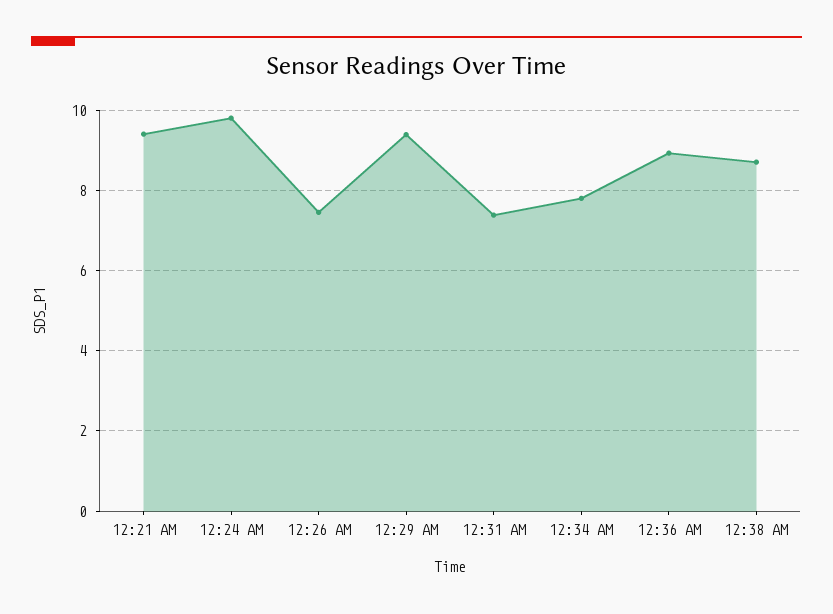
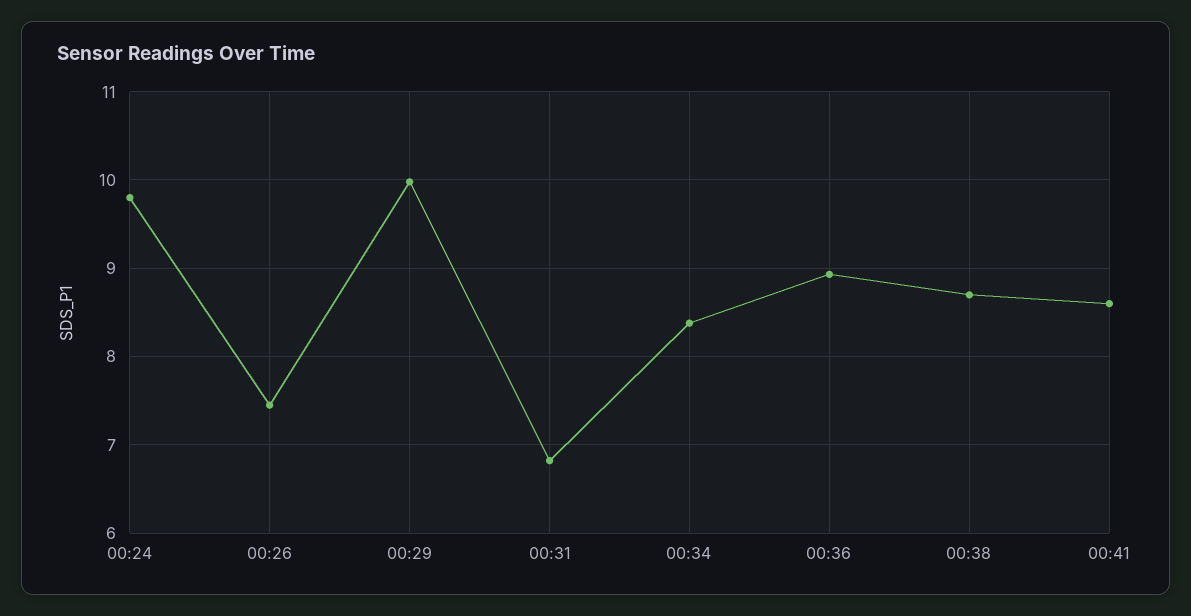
12:21 AM: 9.4 -> none
12:29 AM: 9.4 -> 10
12:31 AM: 7.4 -> 6.8
12:34 AM: 7.8 -> 8.4
00:41: none -> 8.6

